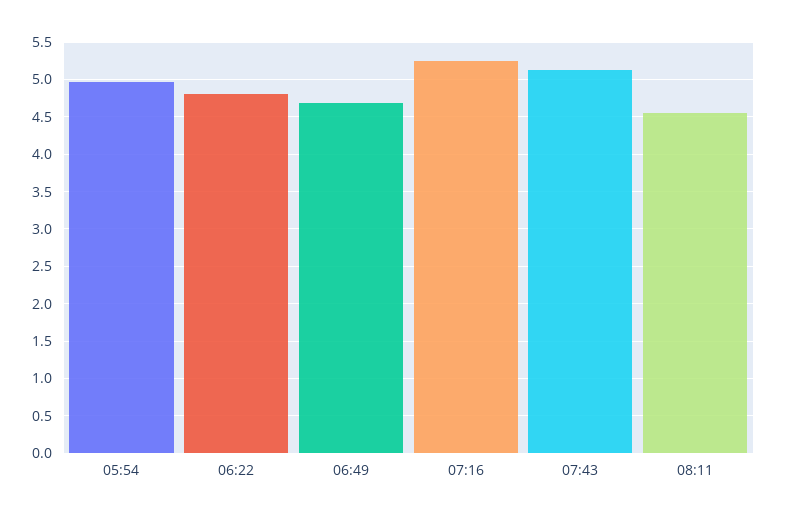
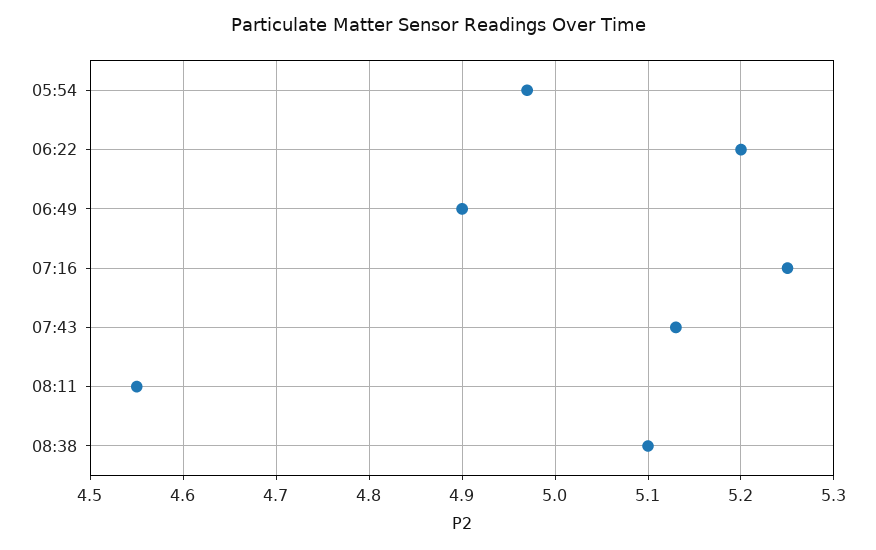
06:22: 4.8 -> 5.2
06:49: 4.7 -> 4.9
08:38: none -> 5.1

